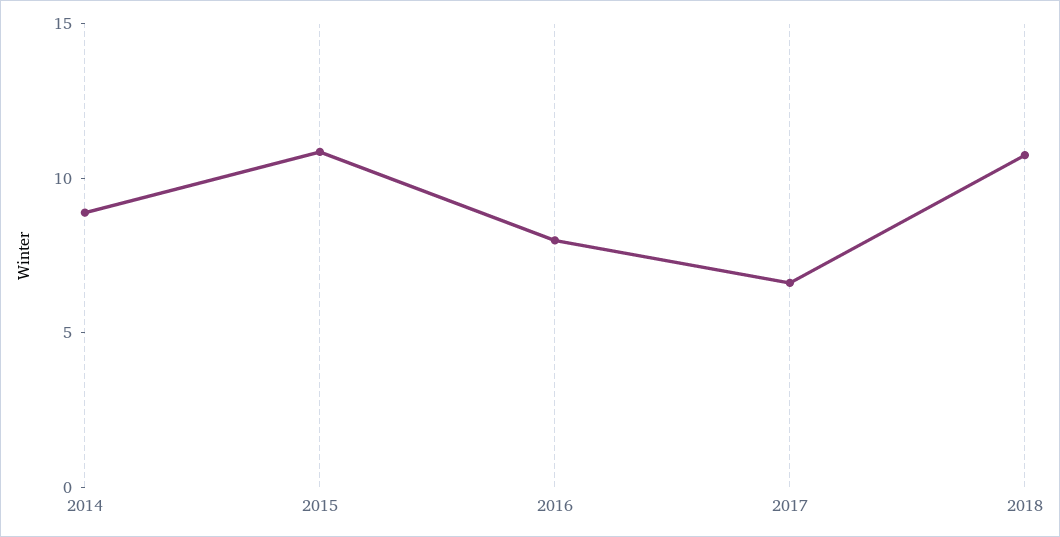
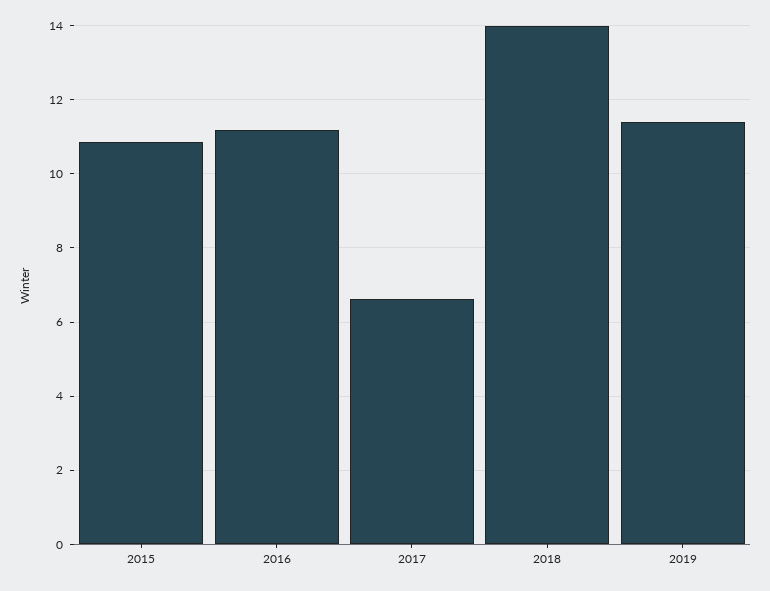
2014: 9 -> none
2016: 8 -> 11.2
2018: 11 -> 14
2019: none -> 11.4

